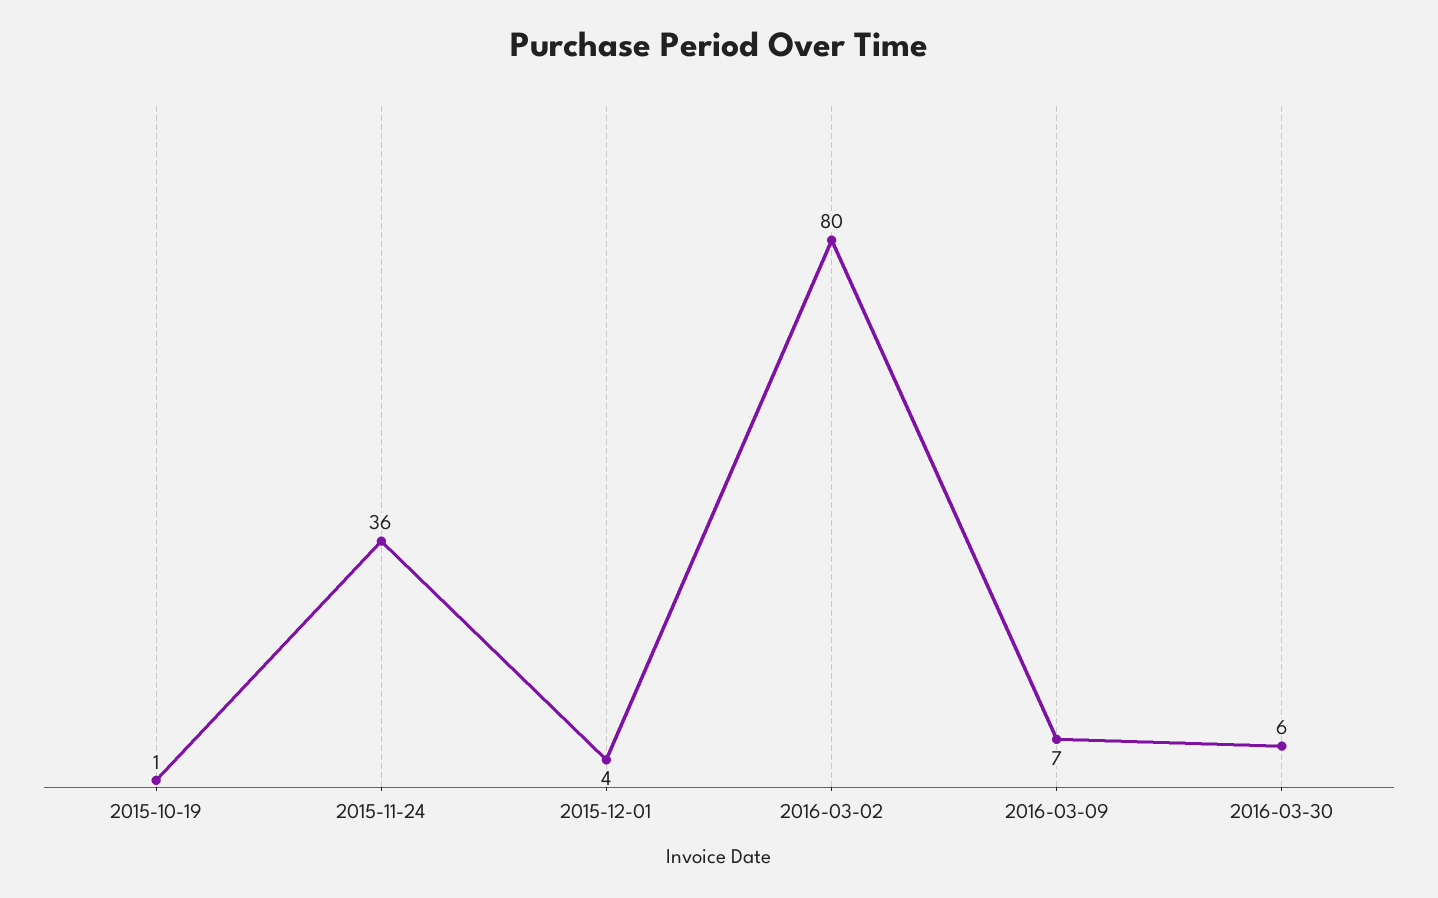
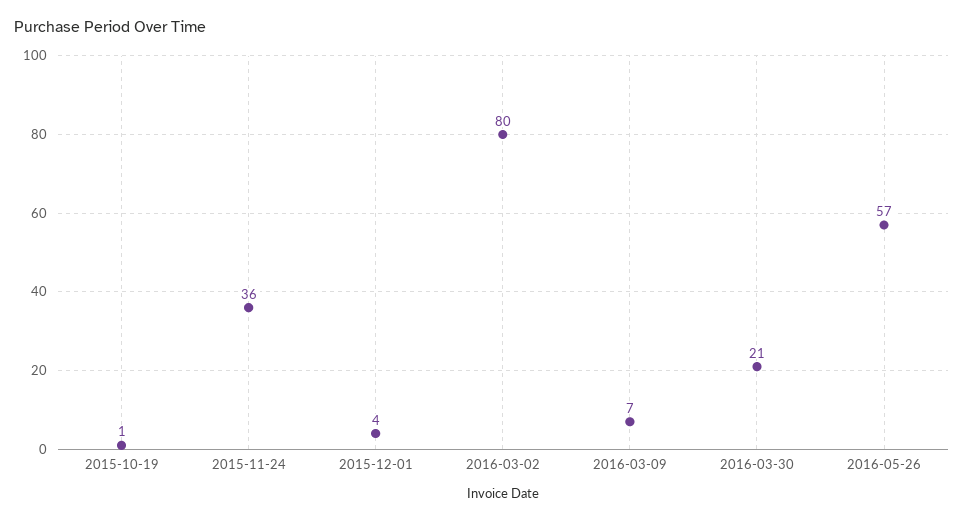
2016-03-30: 6 -> 21
2016-05-26: none -> 57

